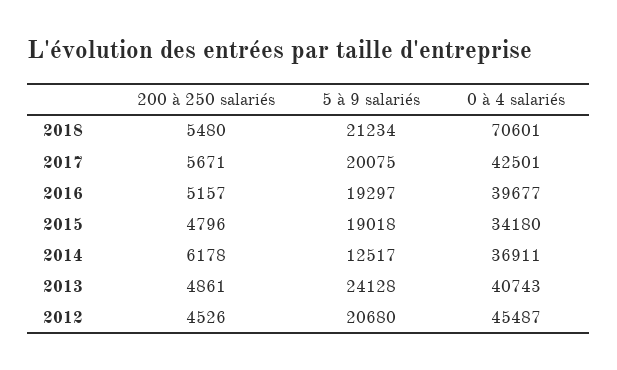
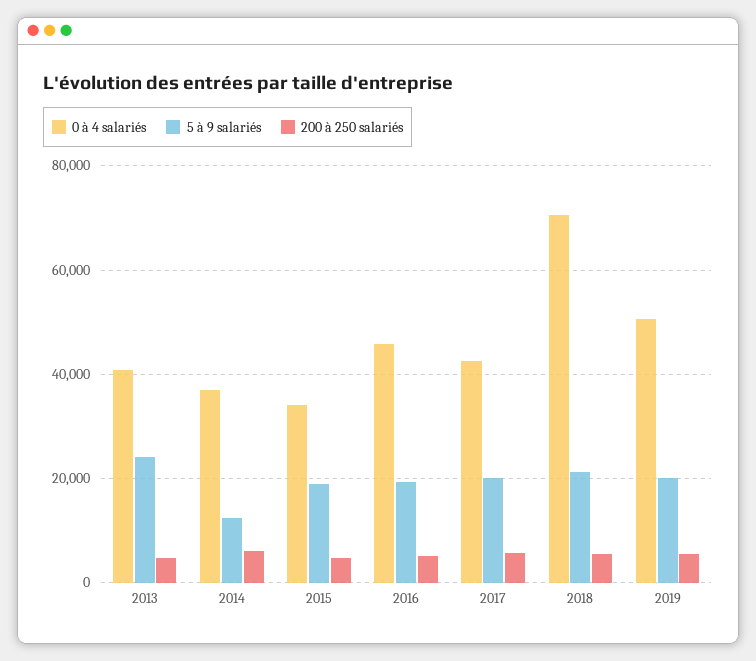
0 à 4 salariés, 2016: 39677 -> 46000
200 à 250 salariés, 2012: 4526 -> none
5 à 9 salariés, 2012: 20680 -> none
0 à 4 salariés, 2012: 45487 -> none
0 à 4 salariés, 2019: none -> 50000
5 à 9 salariés, 2019: none -> 20000
200 à 250 salariés, 2019: none -> 6000

